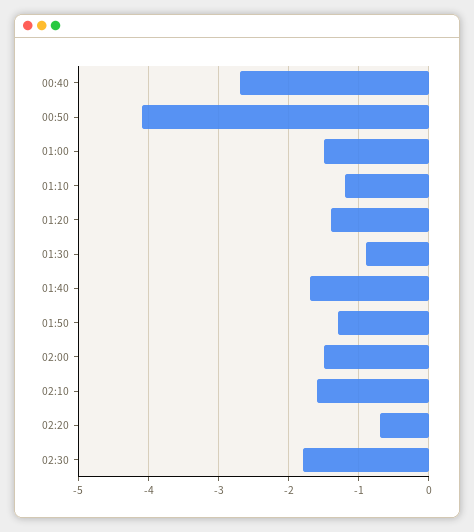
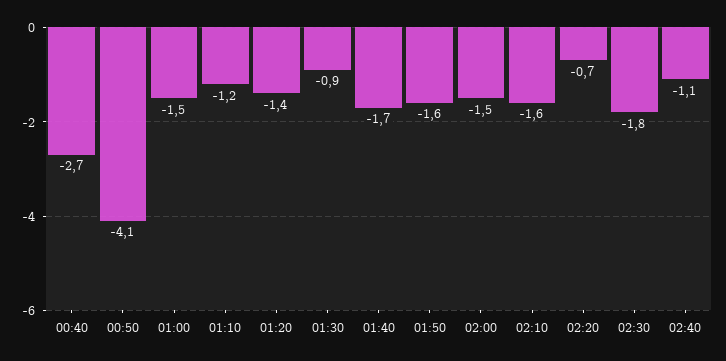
01:50: -1.3 -> -1.6
02:40: none -> -1.1

